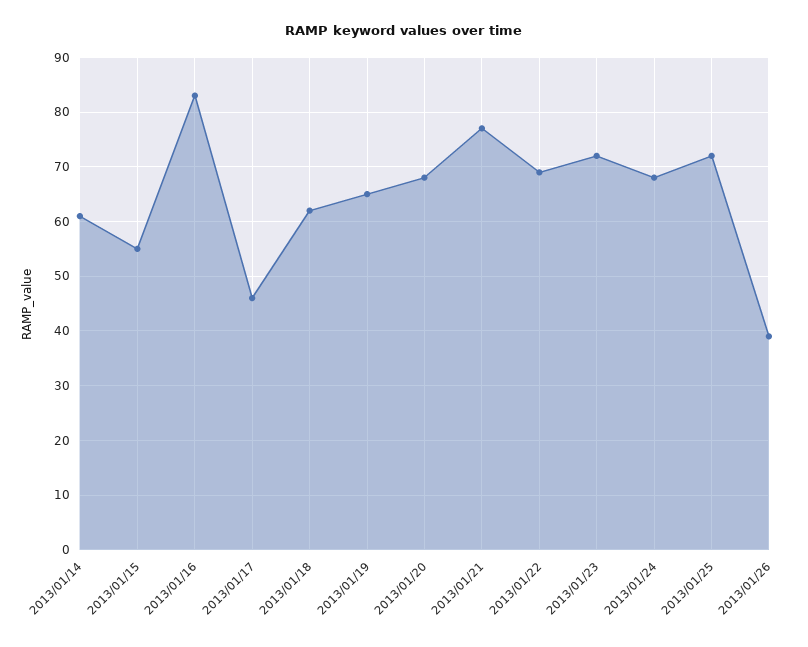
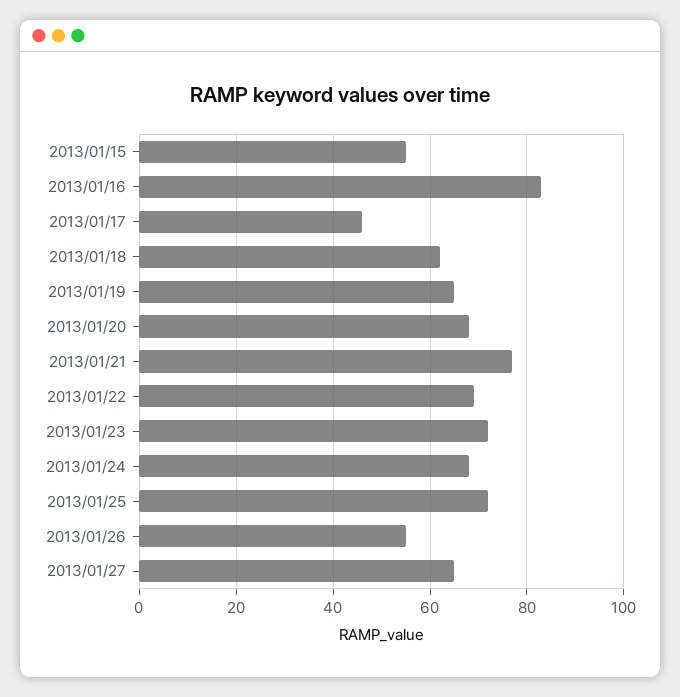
2013/01/14: 60 -> none
2013/01/26: 40 -> 55
2013/01/27: none -> 65

